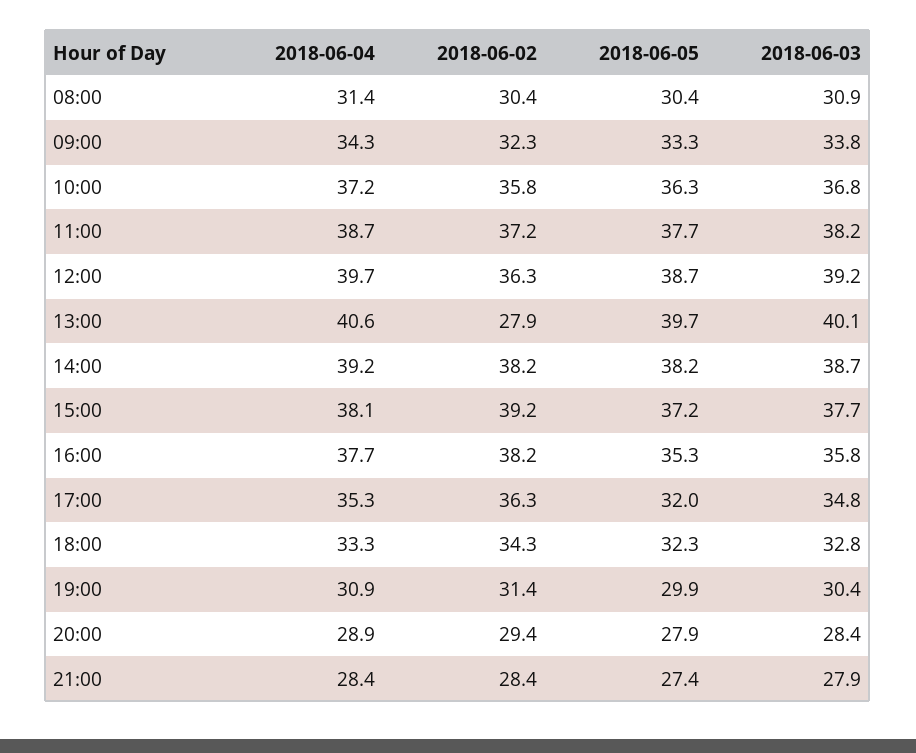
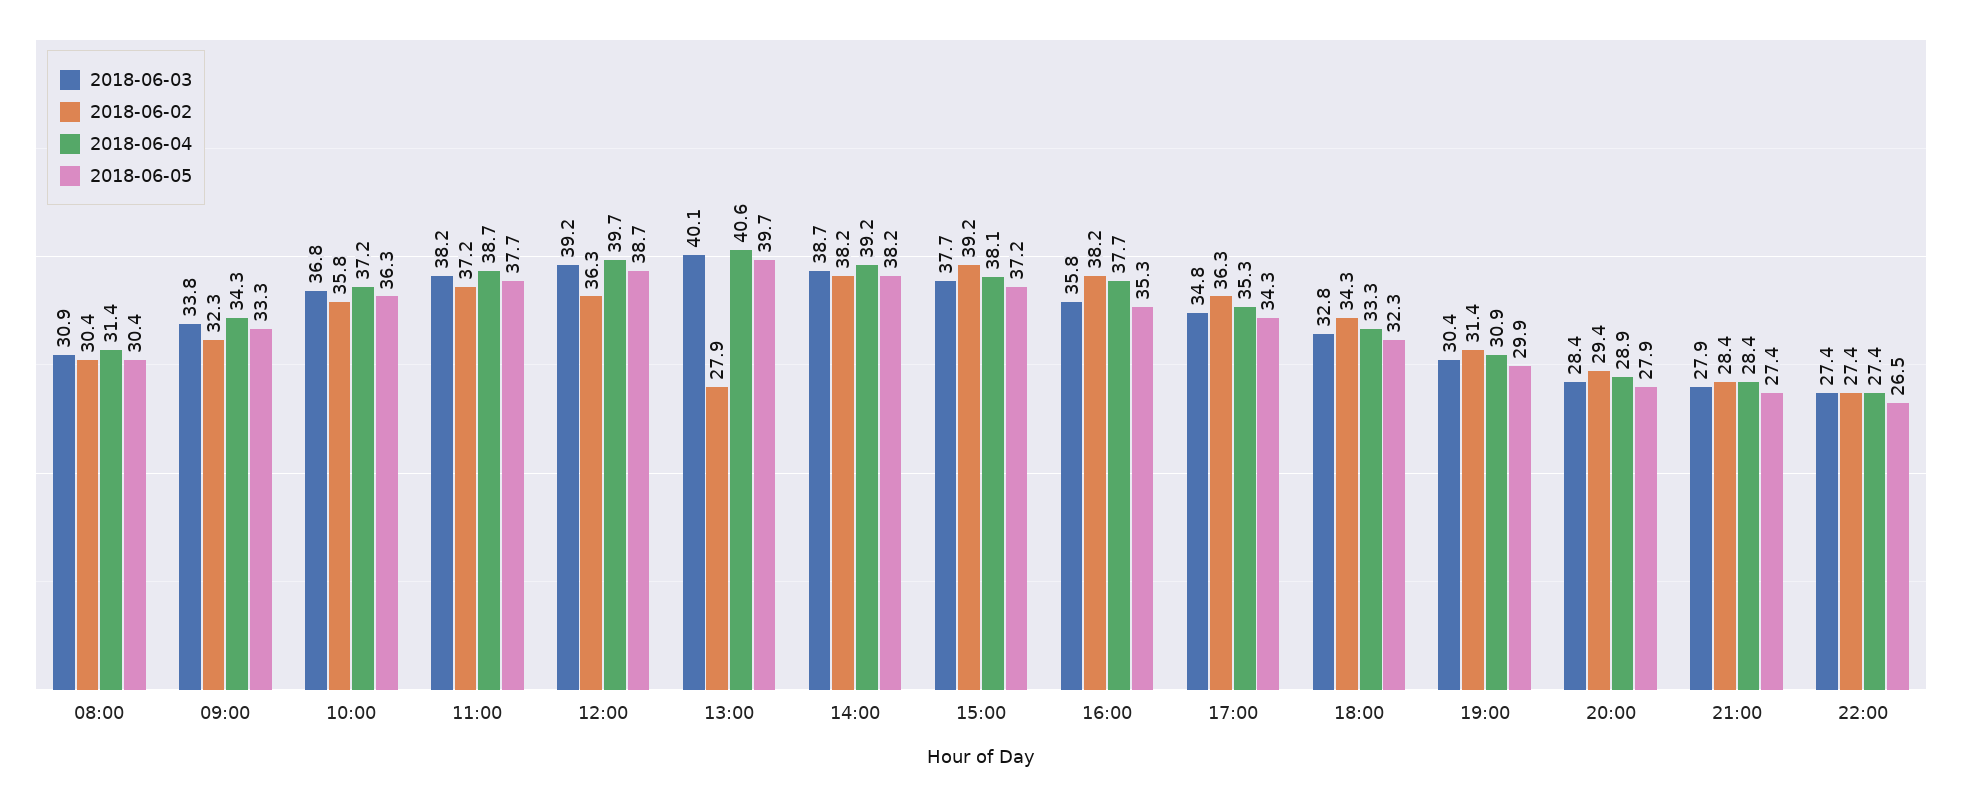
2018-06-05, 17:00: 32 -> 34.3
2018-06-03, 22:00: none -> 27.4
2018-06-02, 22:00: none -> 27.4
2018-06-04, 22:00: none -> 27.4
2018-06-05, 22:00: none -> 26.5

